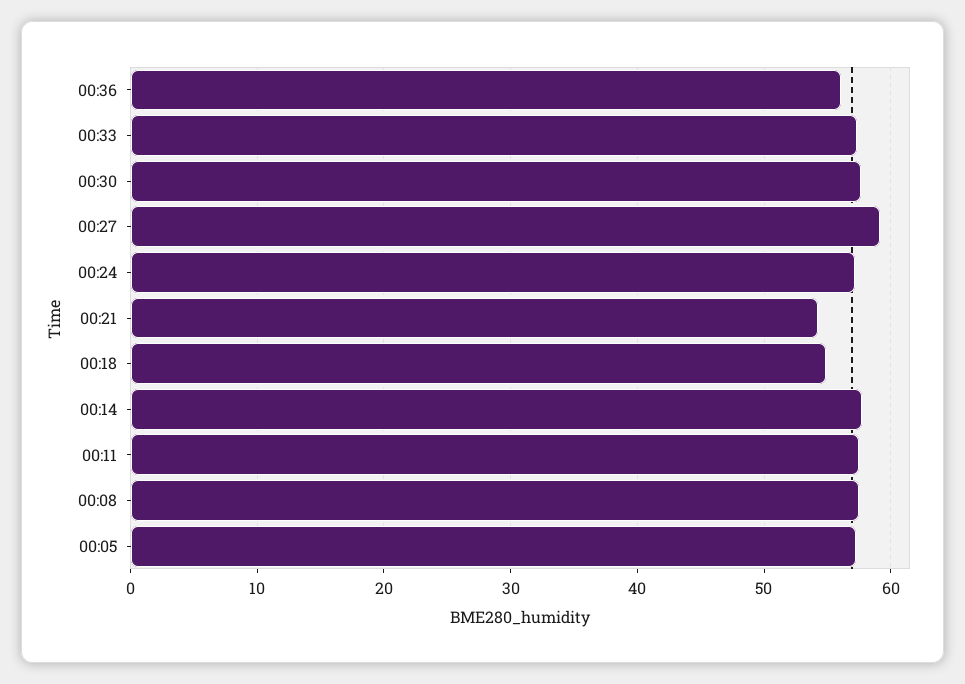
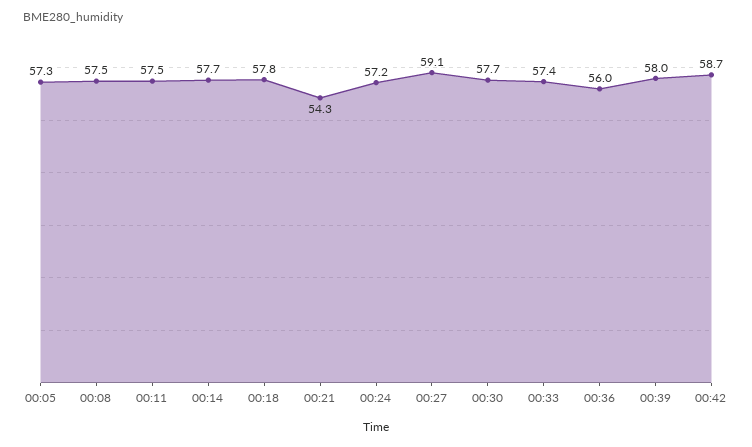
00:18: 55 -> 57.8
00:39: none -> 58
00:42: none -> 58.7

